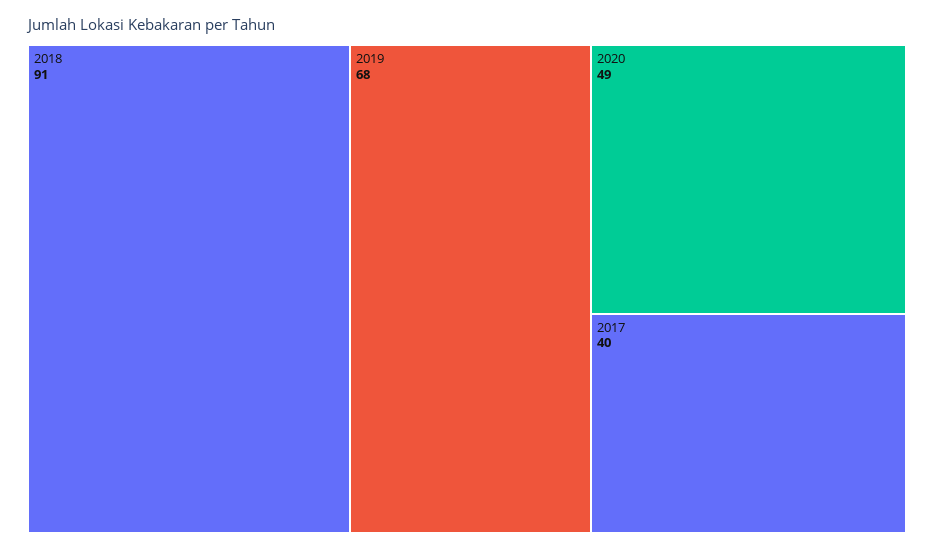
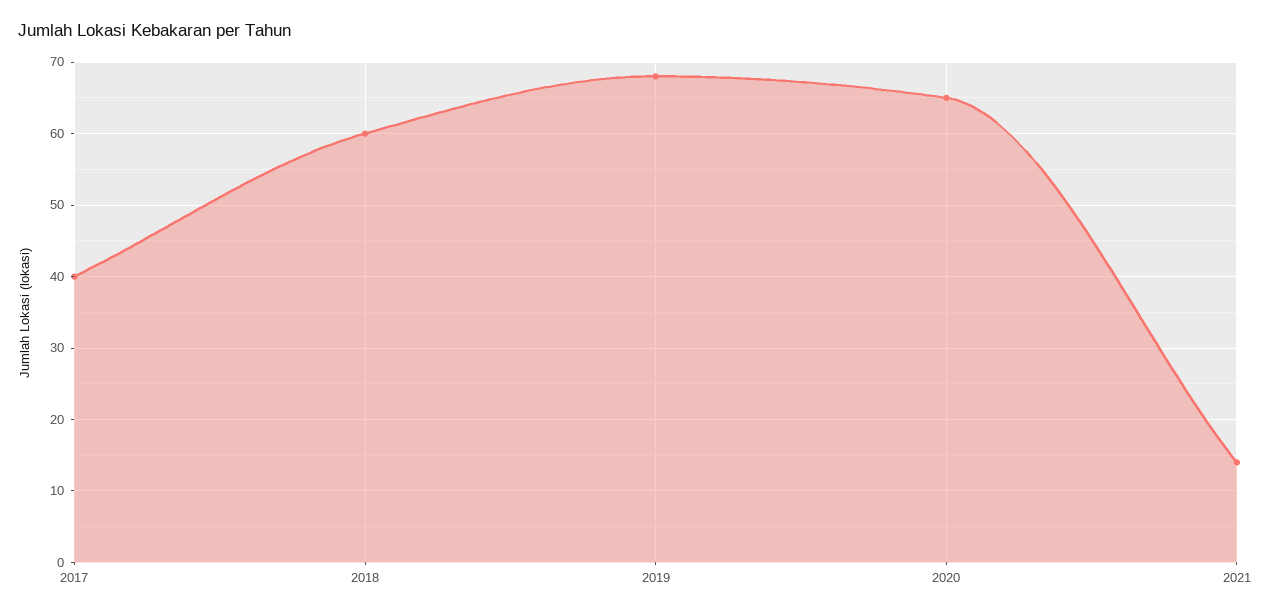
2018: 91 -> 60
2020: 49 -> 65
2021: none -> 14

